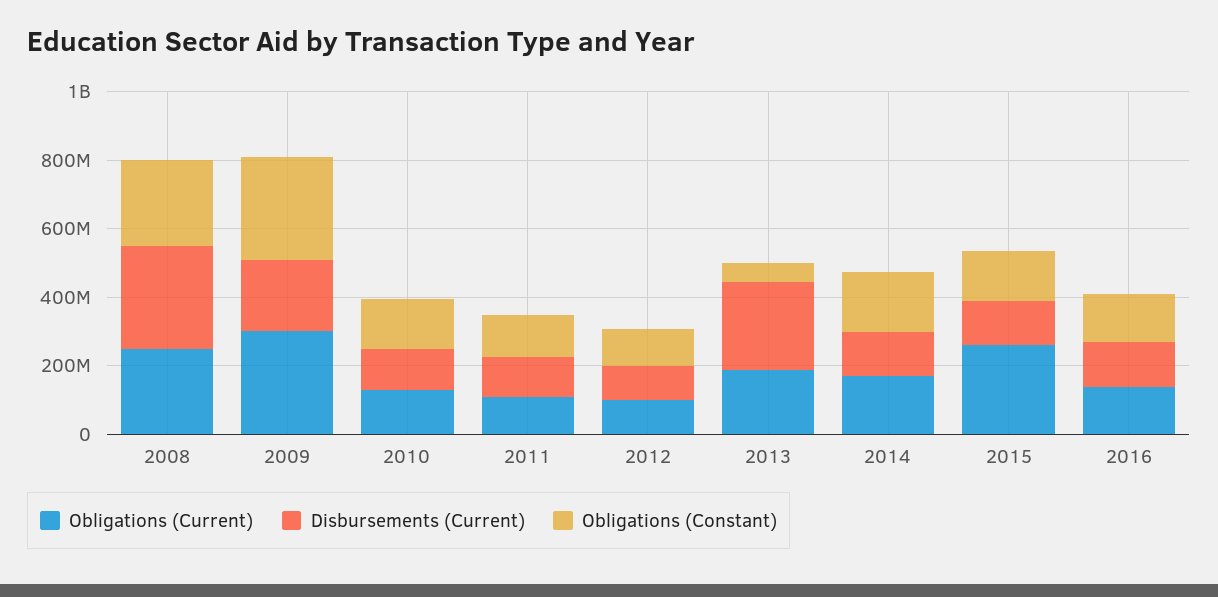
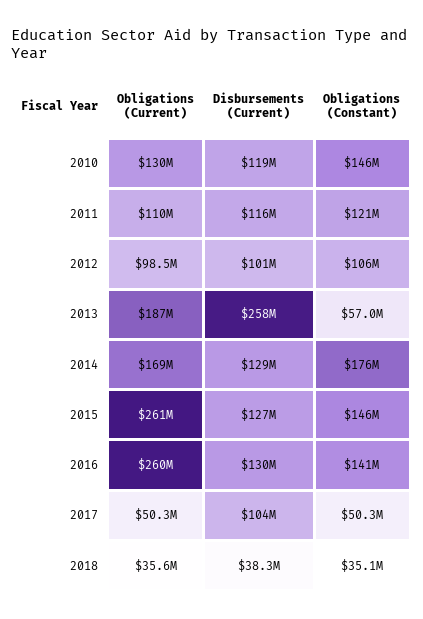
Obligations (Current), 2008: 250000000 -> none
Disbursements (Current), 2008: 300000000 -> none
Obligations (Constant), 2008: 250000000 -> none
Obligations (Current), 2009: 300000000 -> none
Disbursements (Current), 2009: 200000000 -> none
Obligations (Constant), 2009: 300000000 -> none
Obligations (Current), 2016: 150000000 -> 260000000
Obligations (Current), 2017: none -> 50300000
Disbursements (Current), 2017: none -> 104000000
Obligations (Constant), 2017: none -> 50300000
Obligations (Current), 2018: none -> 35600000
Disbursements (Current), 2018: none -> 38300000
Obligations (Constant), 2018: none -> 35100000

